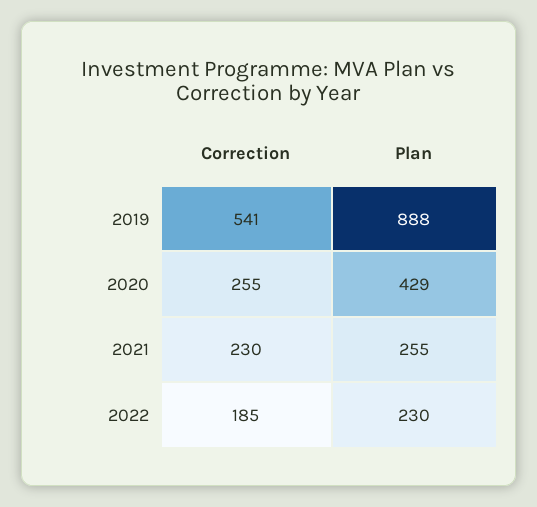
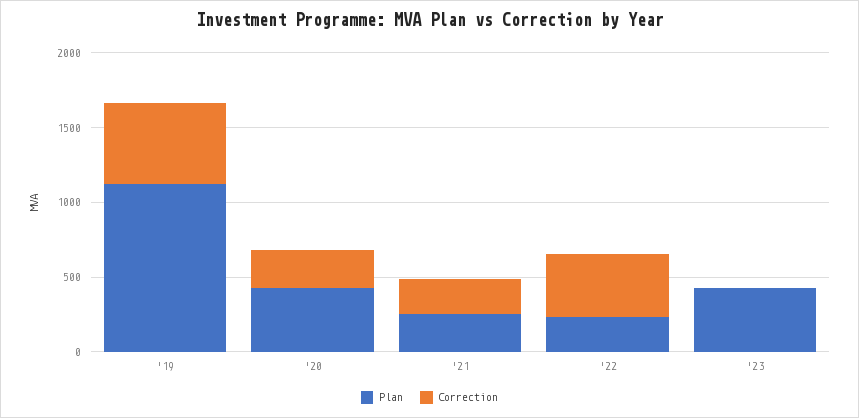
Plan, 2019: 888 -> 1100
Correction, 2022: 185 -> 400
Plan, '23: none -> 400
Correction, '23: none -> 0

